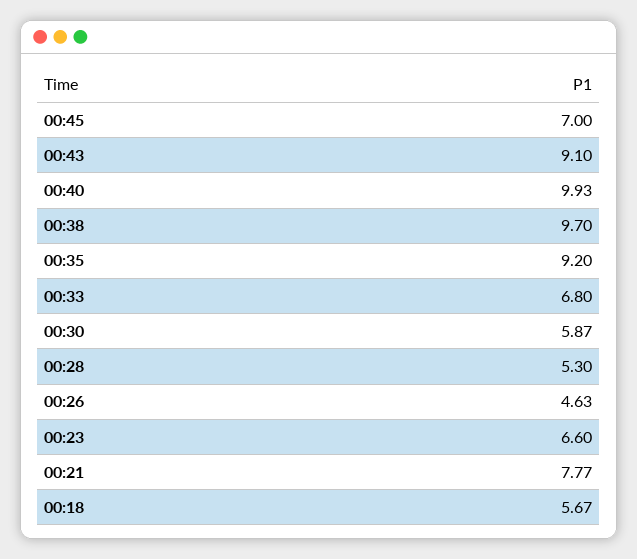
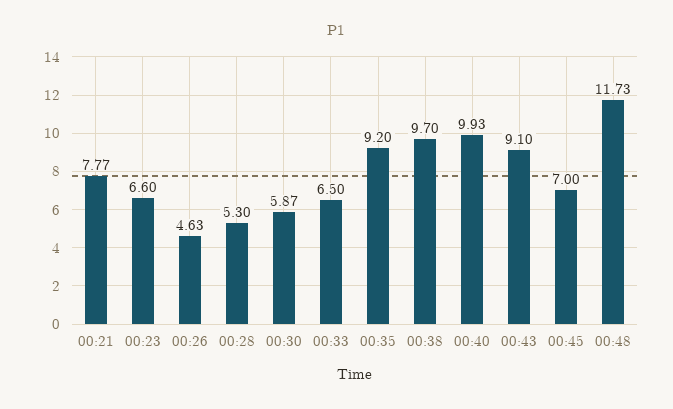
00:33: 6.8 -> 6.5
00:18: 5.67 -> none
00:48: none -> 11.73

